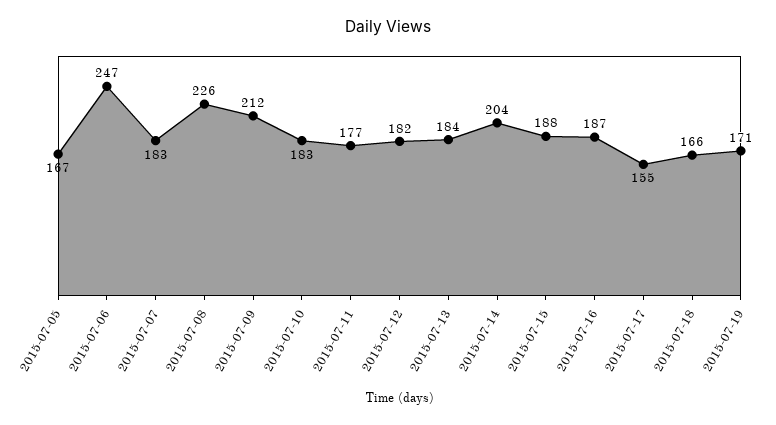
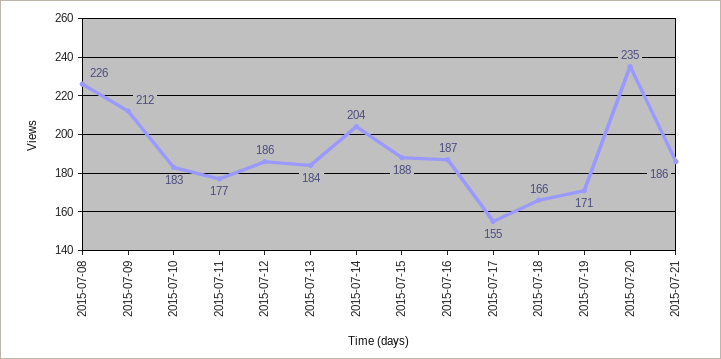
2015-07-05: 167 -> none
2015-07-06: 247 -> none
2015-07-07: 183 -> none
2015-07-12: 182 -> 186
2015-07-20: none -> 235
2015-07-21: none -> 186

